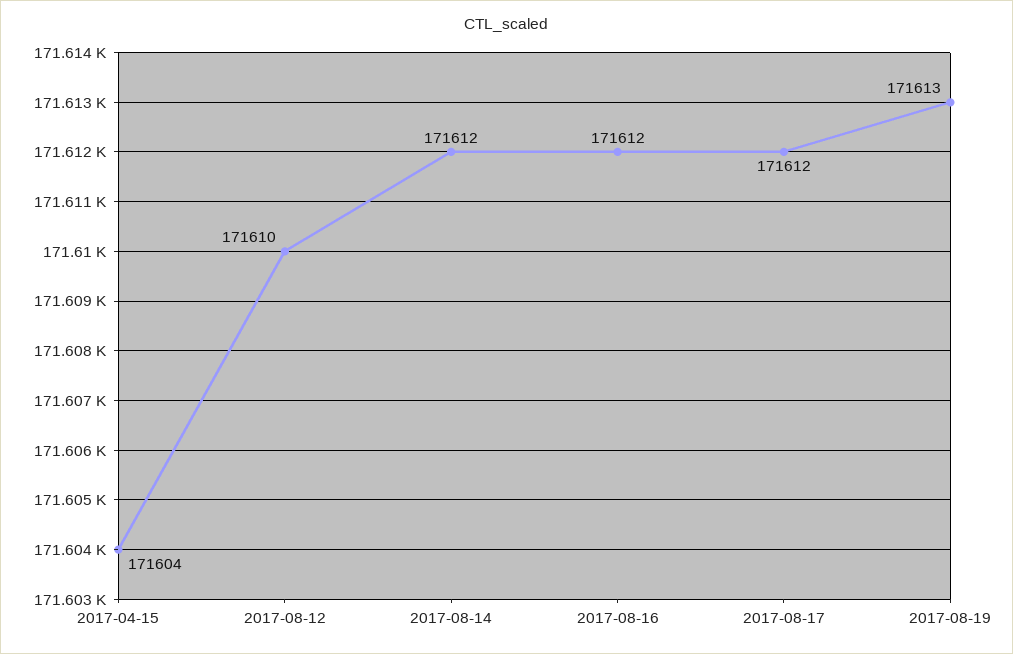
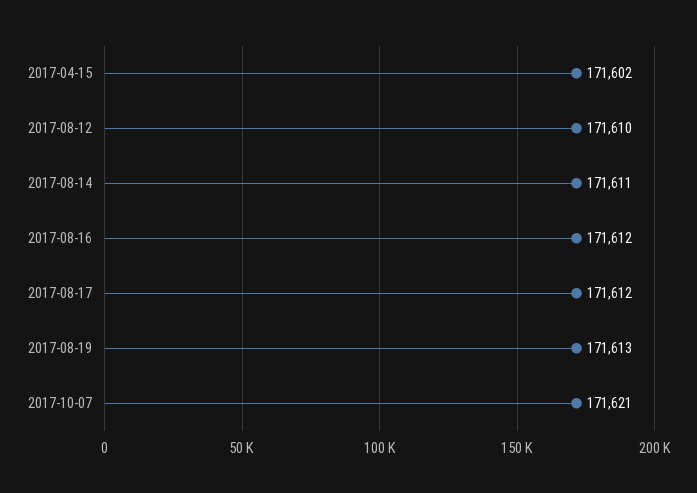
2017-04-15: 171604 -> 171602
2017-08-14: 171612 -> 171611
2017-10-07: none -> 171621

